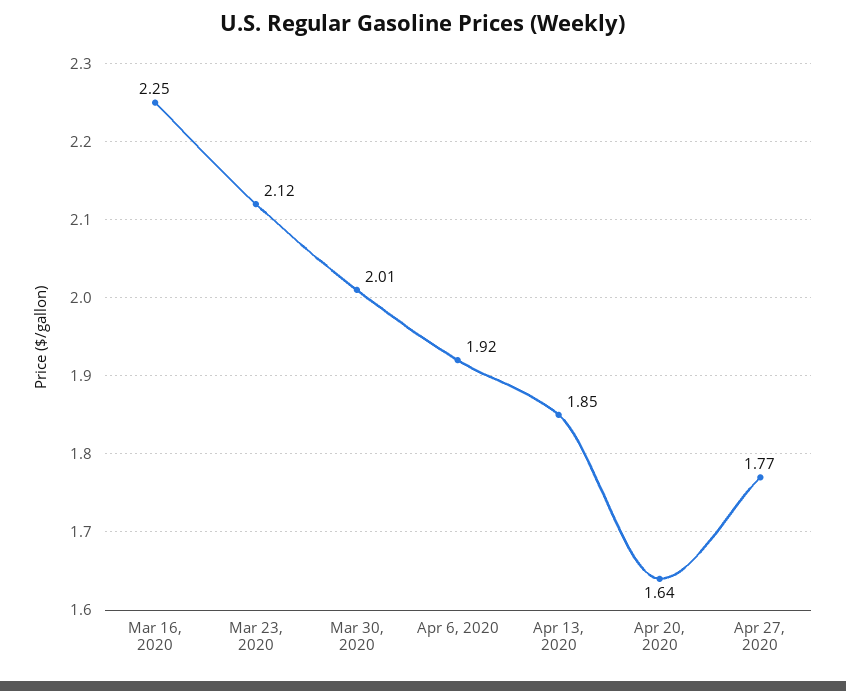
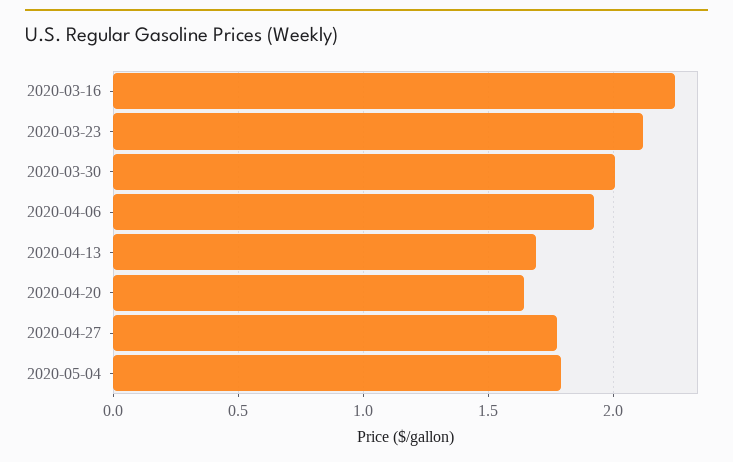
Apr 13, 2020: 1.85 -> 1.7
2020-05-04: none -> 1.8

